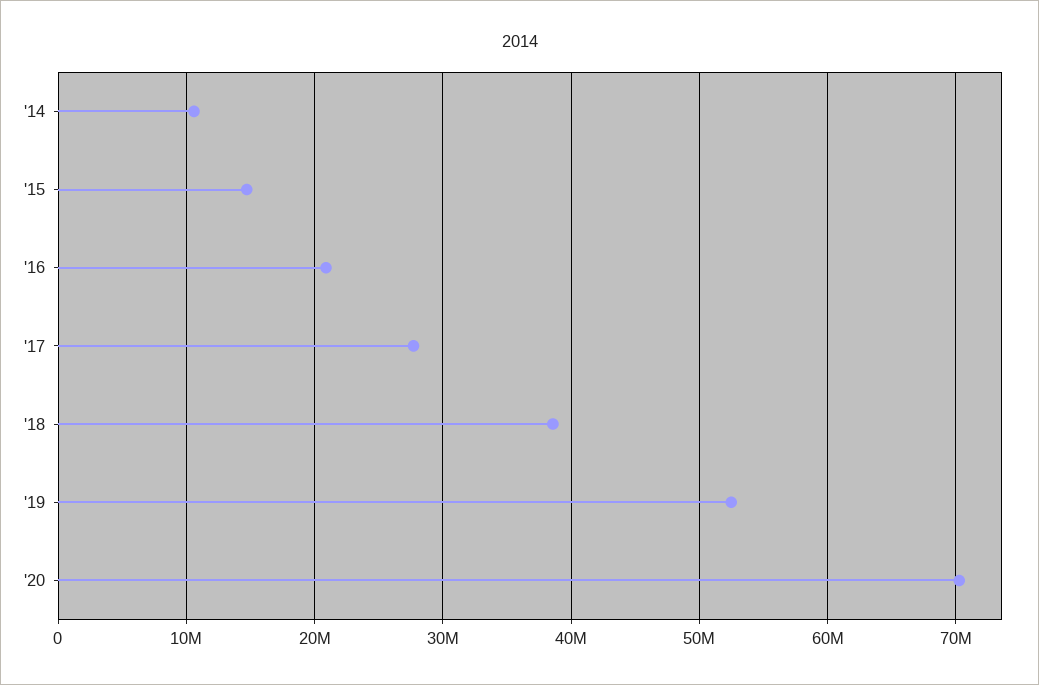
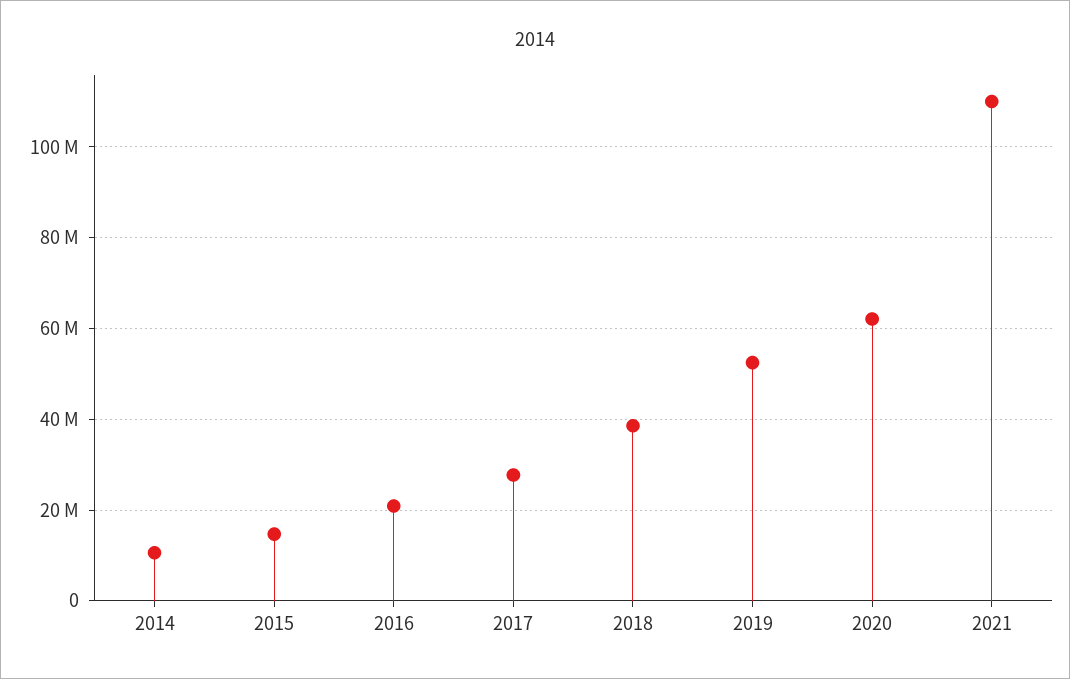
'20: 70000000 -> 62000000
2021: none -> 110000000

